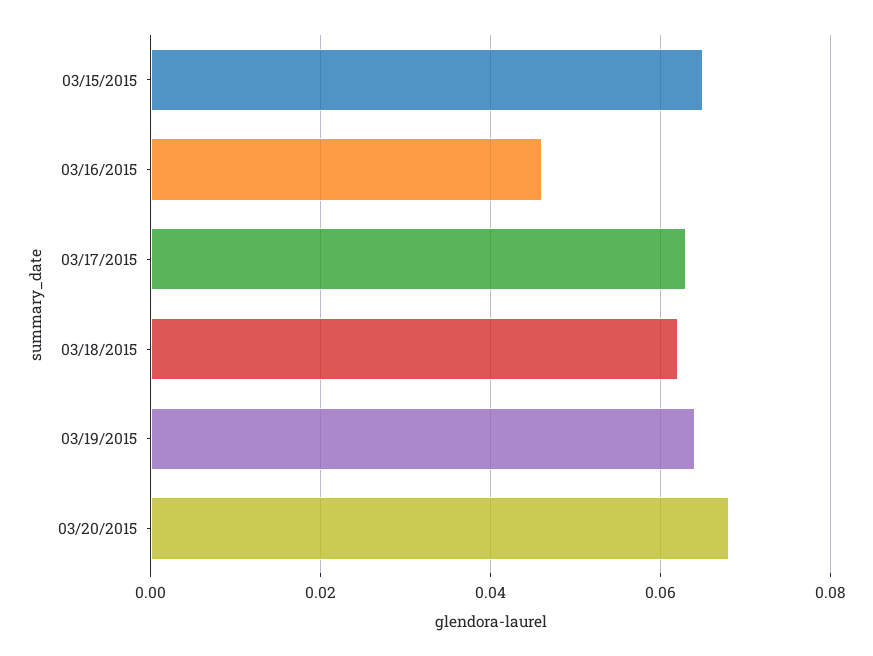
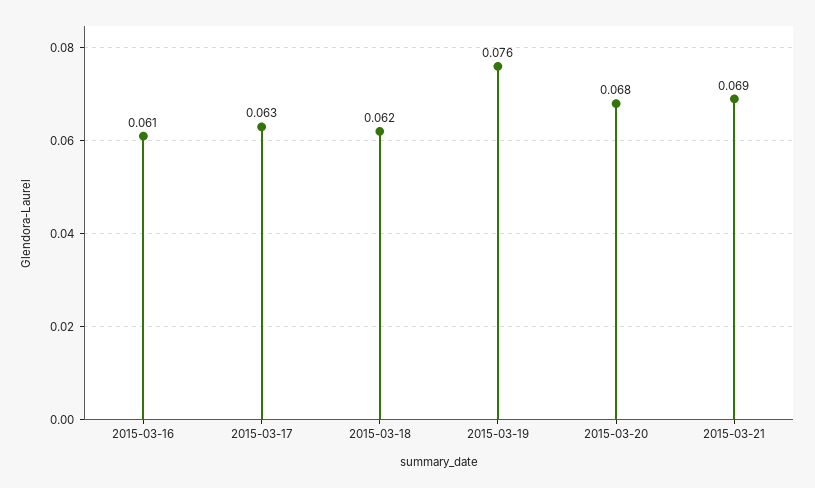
03/15/2015: 0.065 -> none
03/16/2015: 0.045 -> 0.061
03/19/2015: 0.065 -> 0.076
2015-03-21: none -> 0.069

